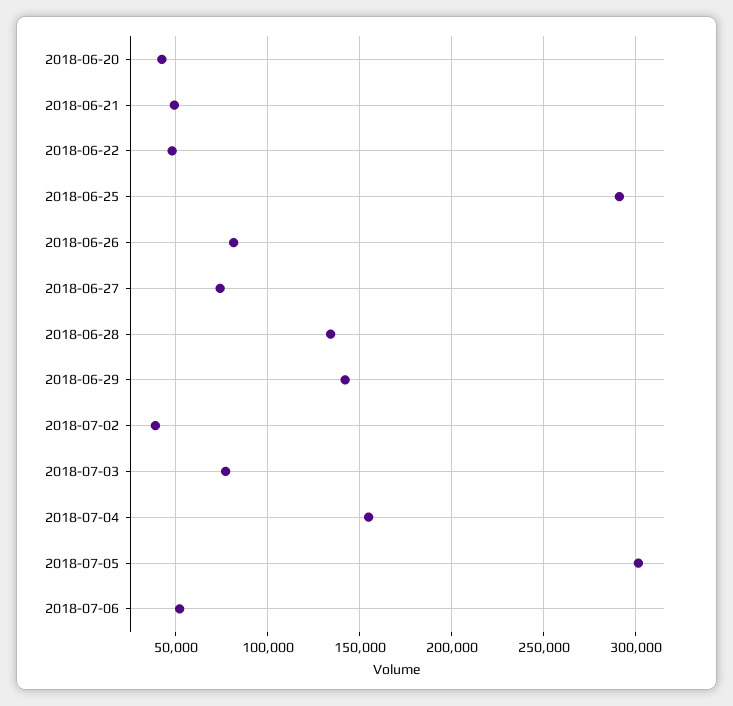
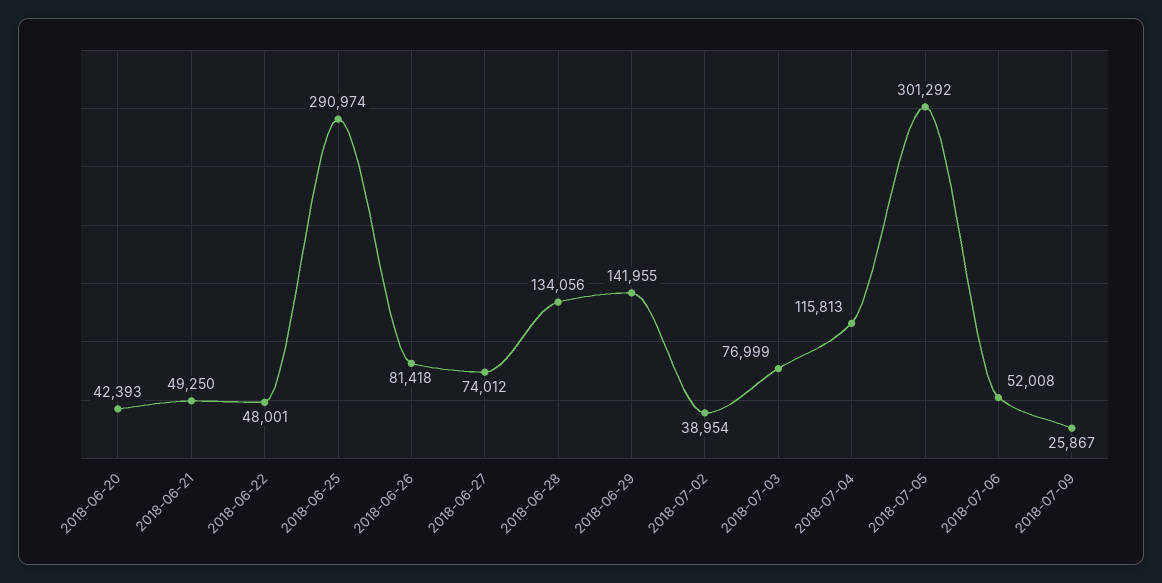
2018-07-04: 155000 -> 115813
2018-07-09: none -> 25867

